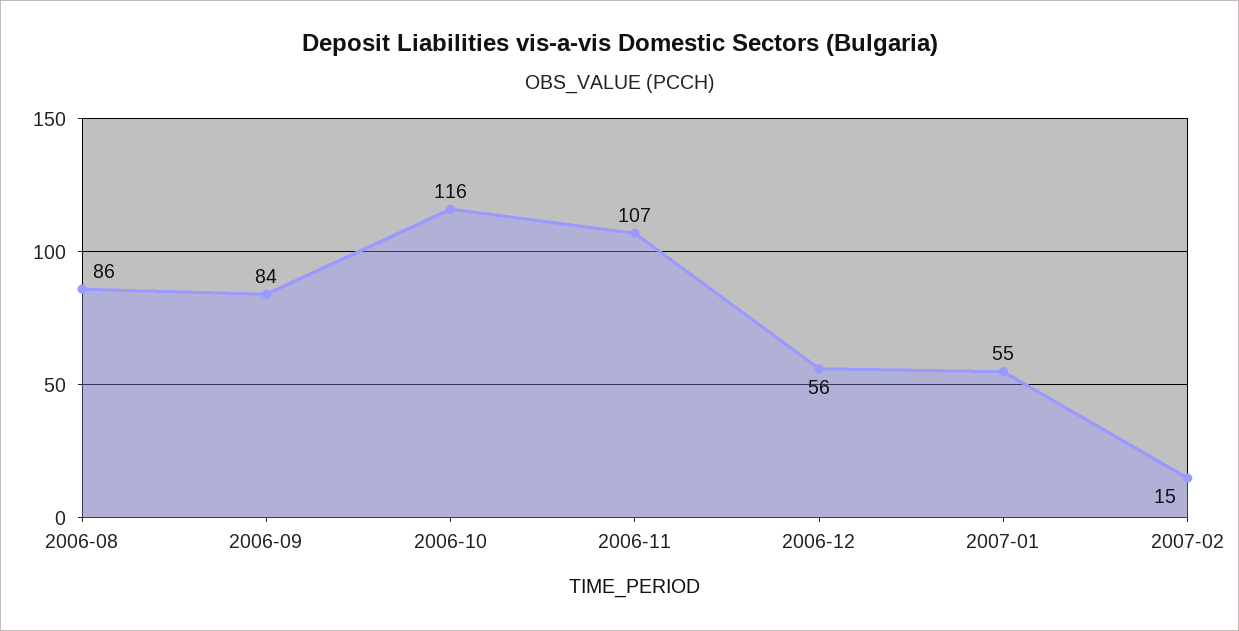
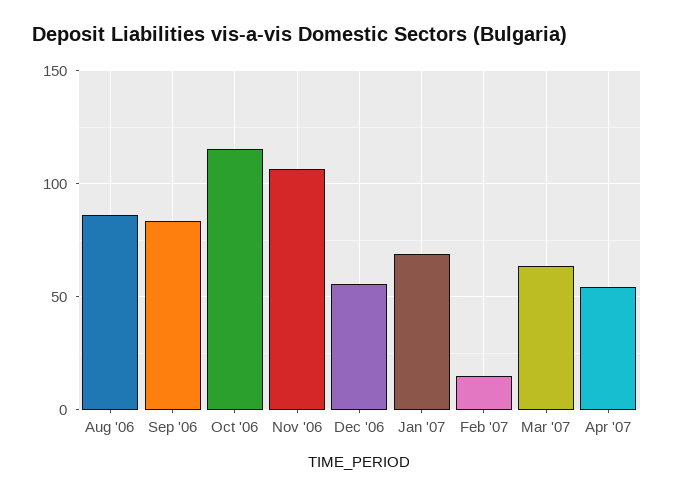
2007-01: 55 -> 70
Mar '07: none -> 65
Apr '07: none -> 55

